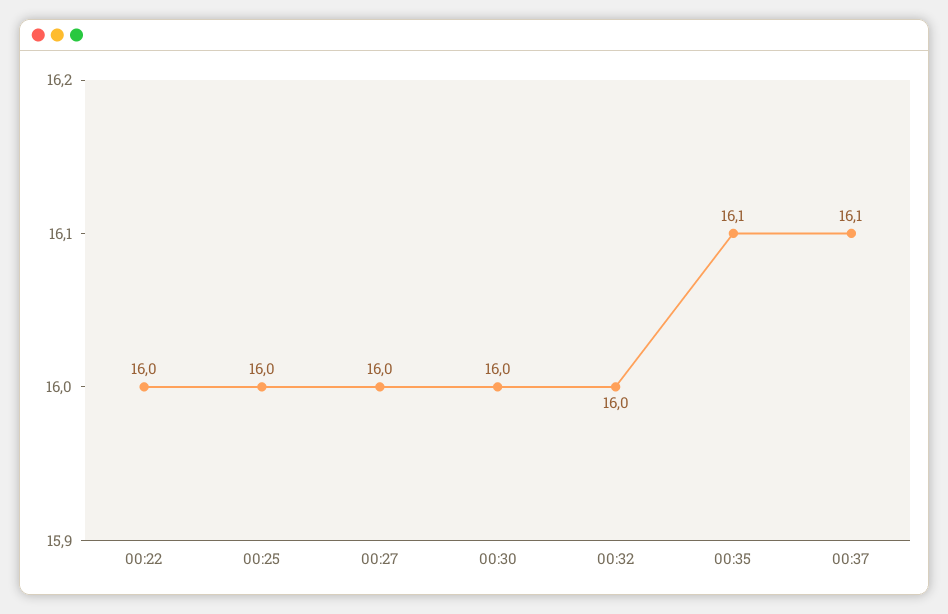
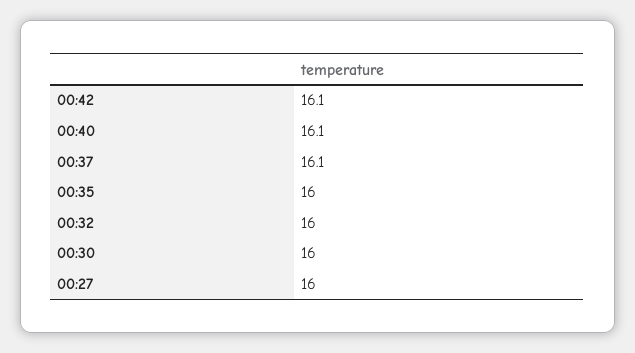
00:22: 16 -> none
00:25: 16 -> none
00:35: 16.1 -> 16
00:42: none -> 16.1
00:40: none -> 16.1

